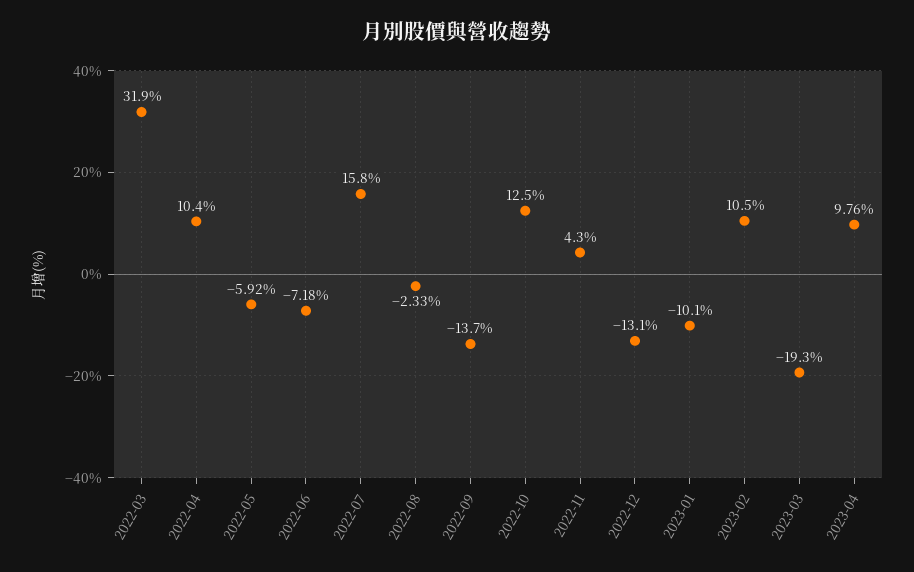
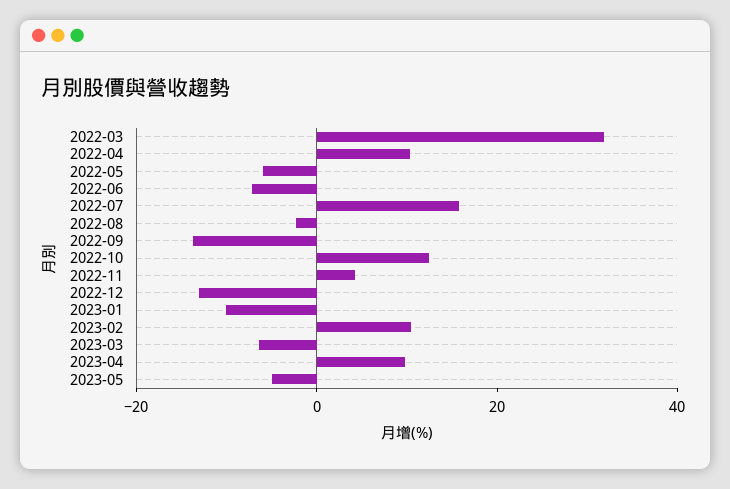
2023-03: -19.3 -> -5
2023-05: none -> -5

